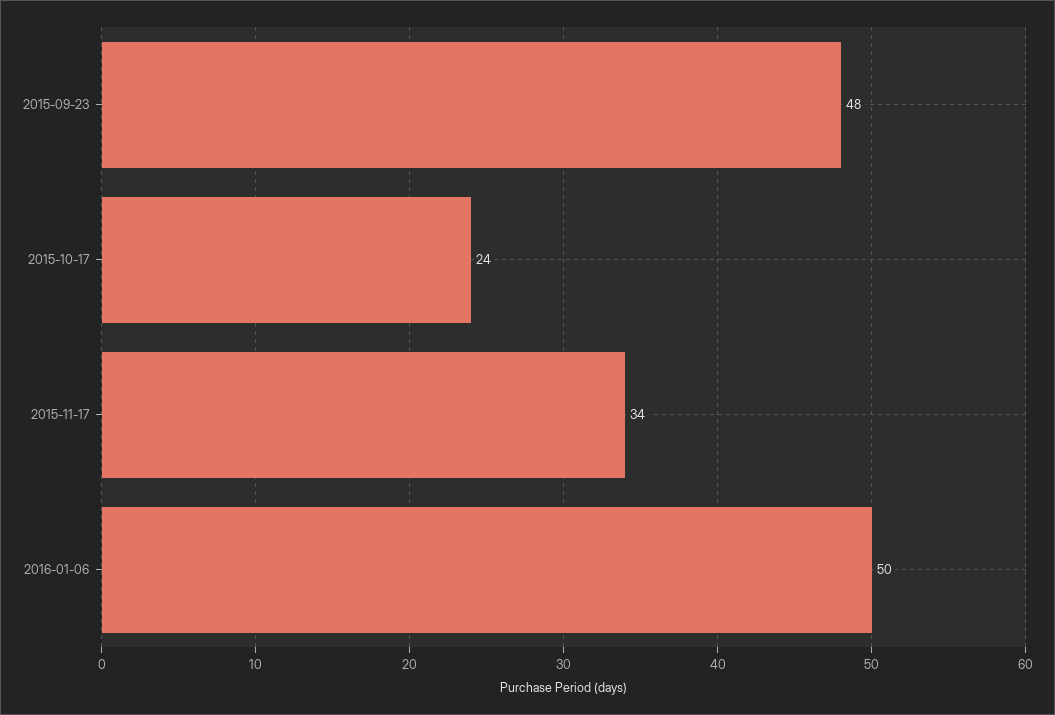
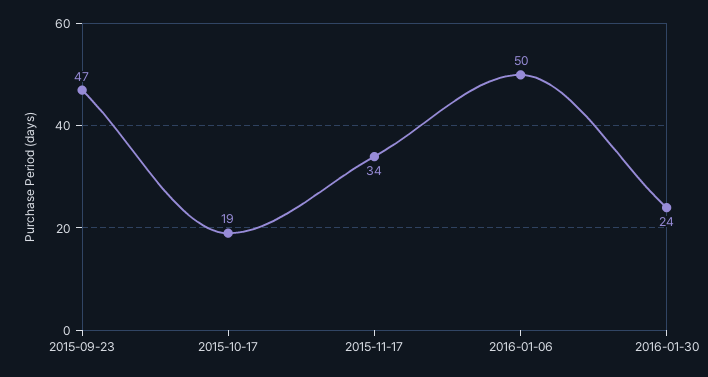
2015-09-23: 48 -> 47
2015-10-17: 24 -> 19
2016-01-30: none -> 24

